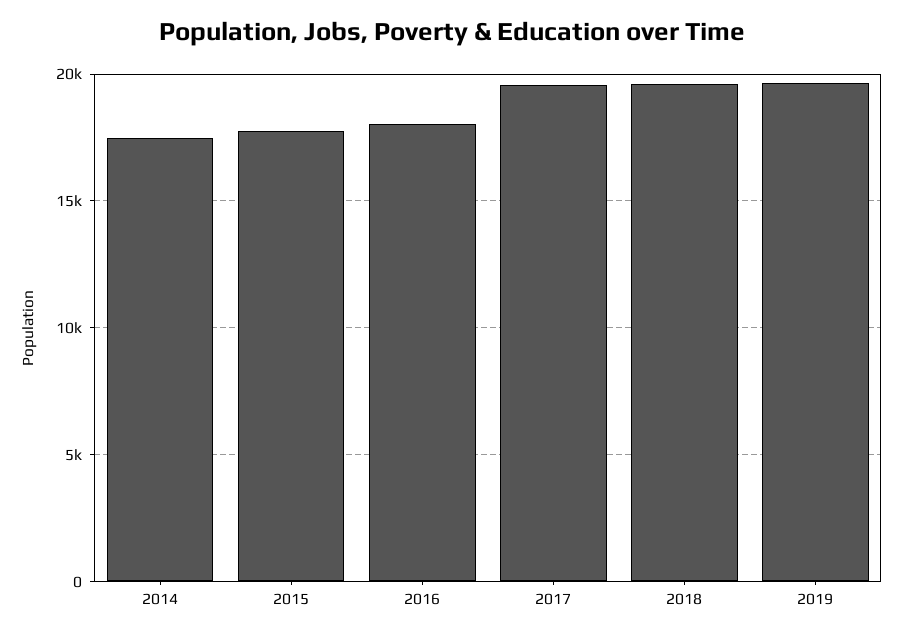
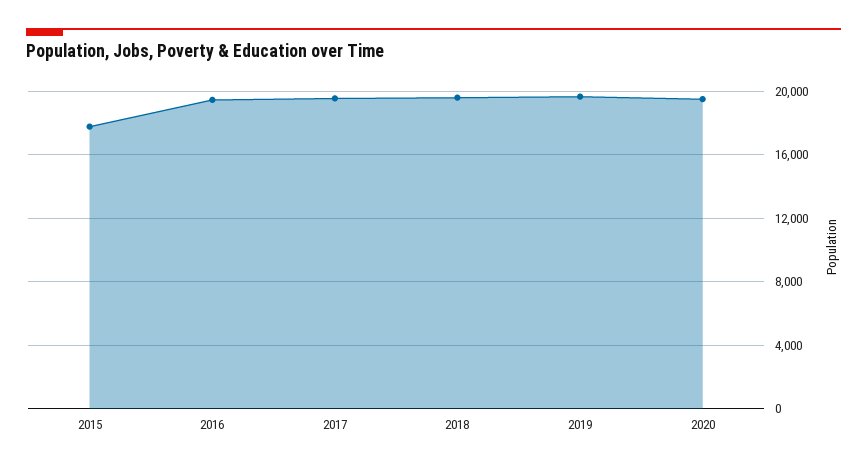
2014: 17500 -> none
2016: 18000 -> 19500
2020: none -> 19500

